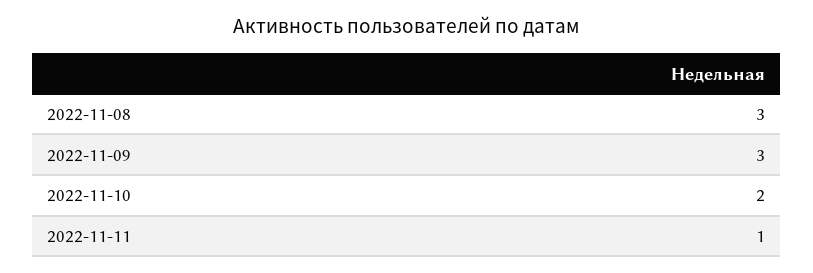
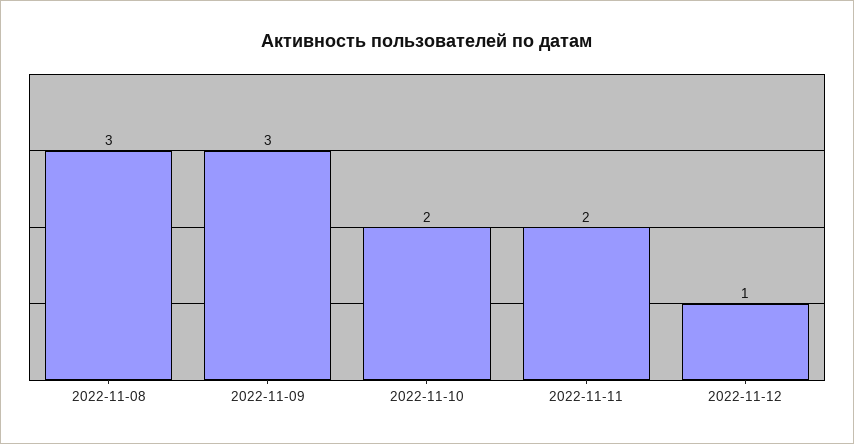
2022-11-11: 1 -> 2
2022-11-12: none -> 1

